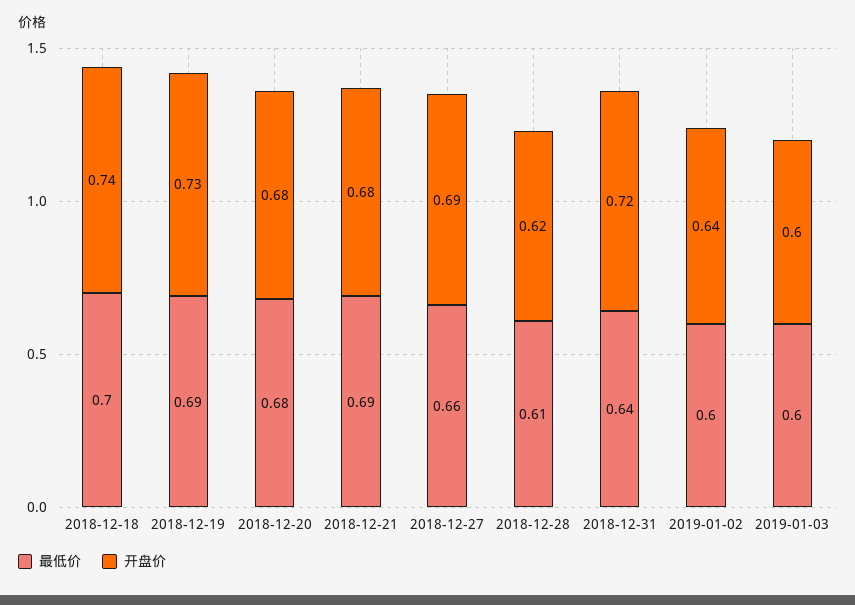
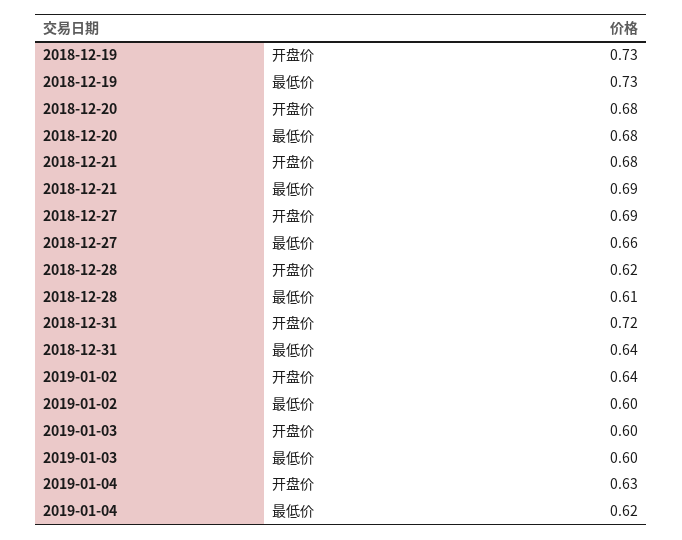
最低价, 2018-12-18: 0.7 -> none
开盘价, 2018-12-18: 0.74 -> none
最低价, 2018-12-19: 0.69 -> 0.73
开盘价, 2019-01-04: none -> 0.63
最低价, 2019-01-04: none -> 0.62

